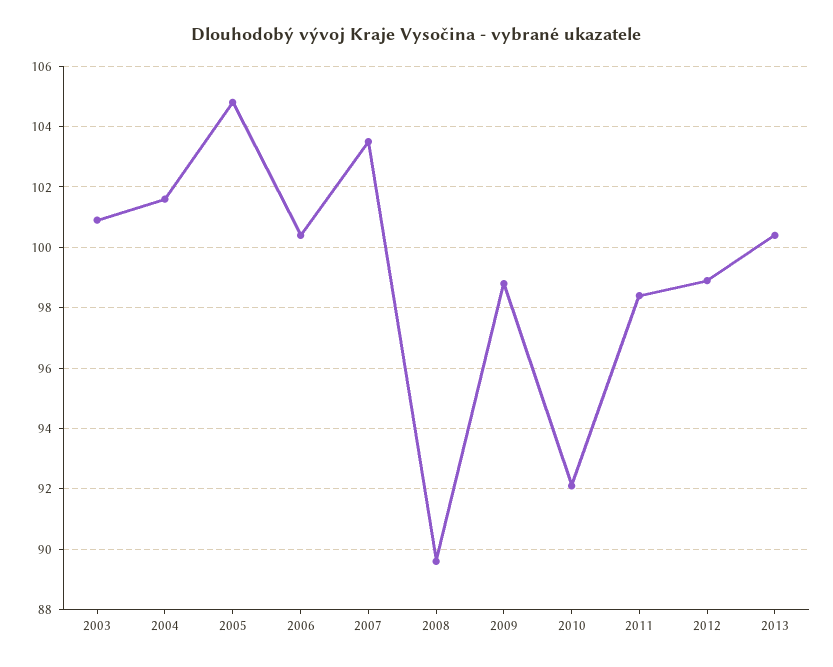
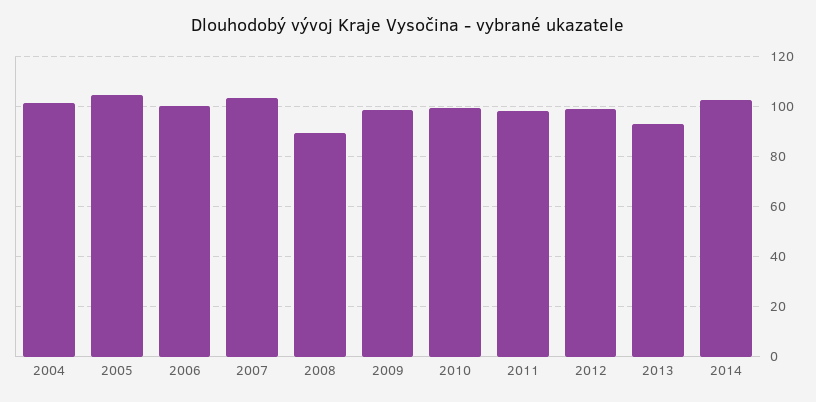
2003: 101 -> none
2010: 92 -> 100
2013: 100.5 -> 92.5
2014: none -> 102.5

